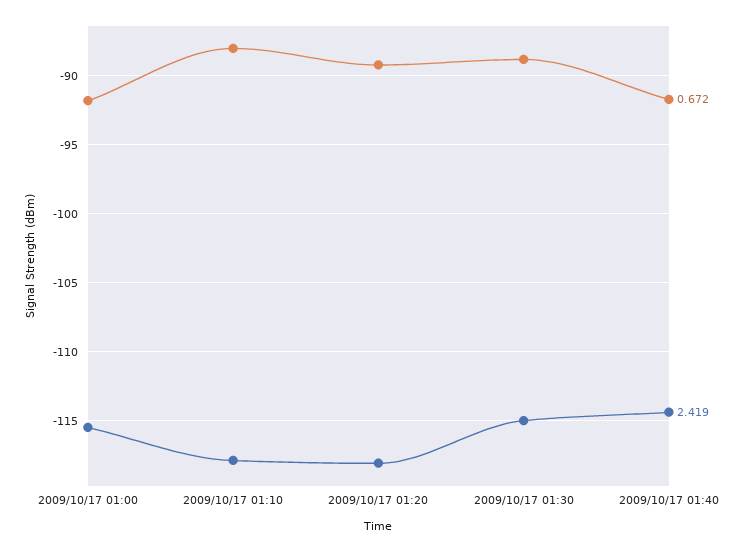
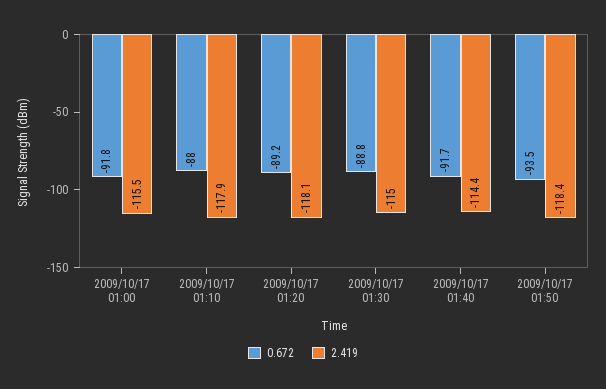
0.672, 2009/10/17 01:50: none -> -93.5
2.419, 2009/10/17 01:50: none -> -118.4

